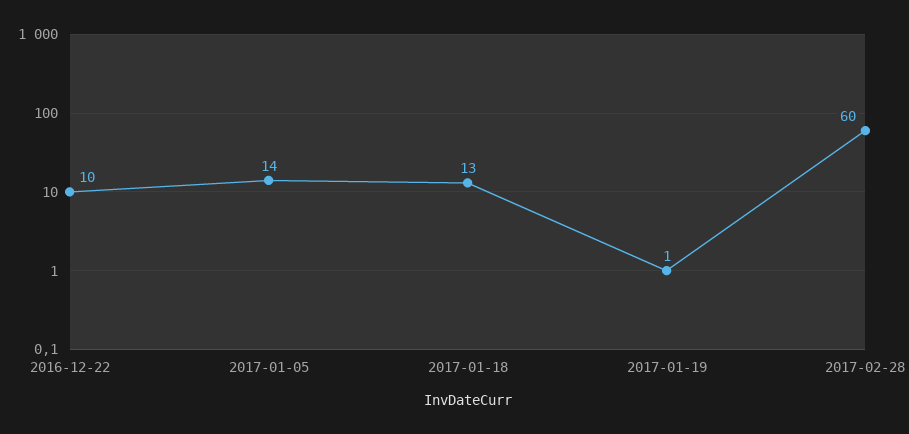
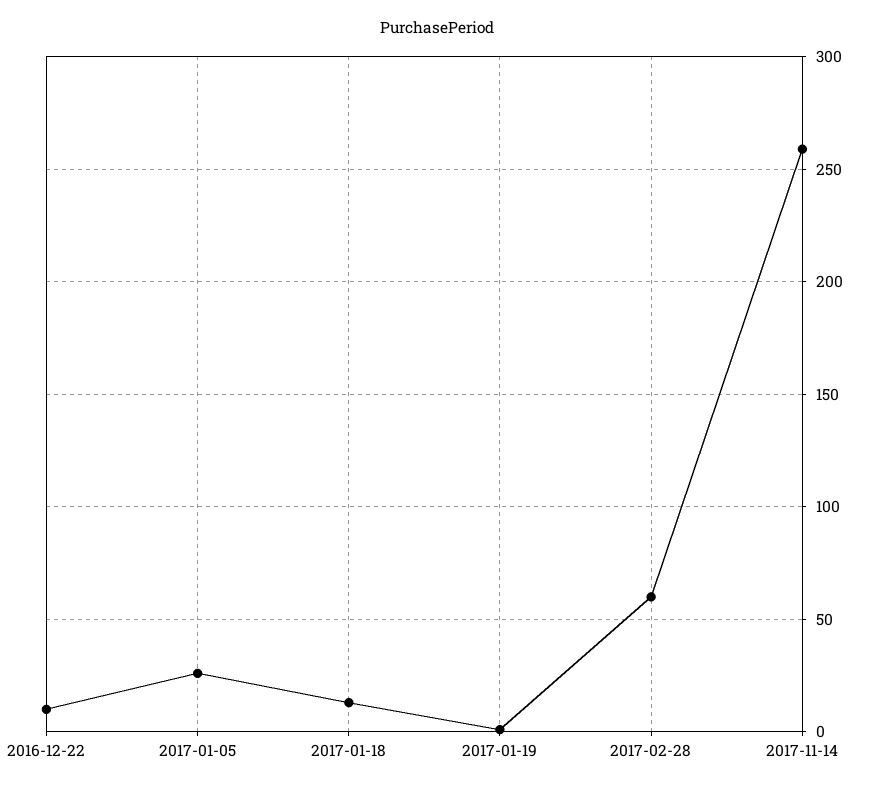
2017-01-05: 14 -> 25
2017-11-14: none -> 260

